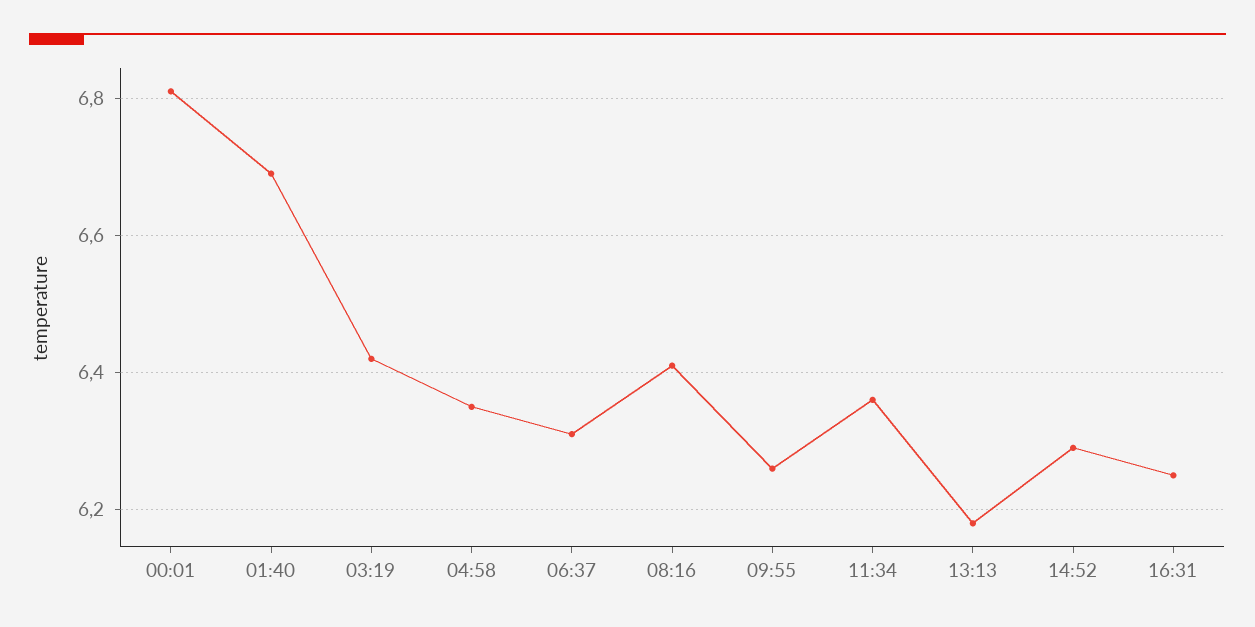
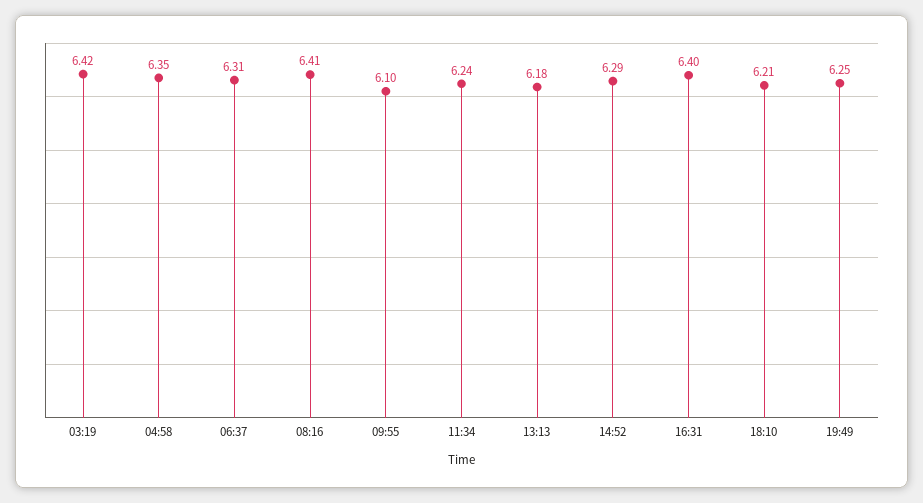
00:01: 6.8 -> none
01:40: 6.7 -> none
09:55: 6.25 -> 6.1
11:34: 6.35 -> 6.24
16:31: 6.25 -> 6.4
18:10: none -> 6.21
19:49: none -> 6.25

